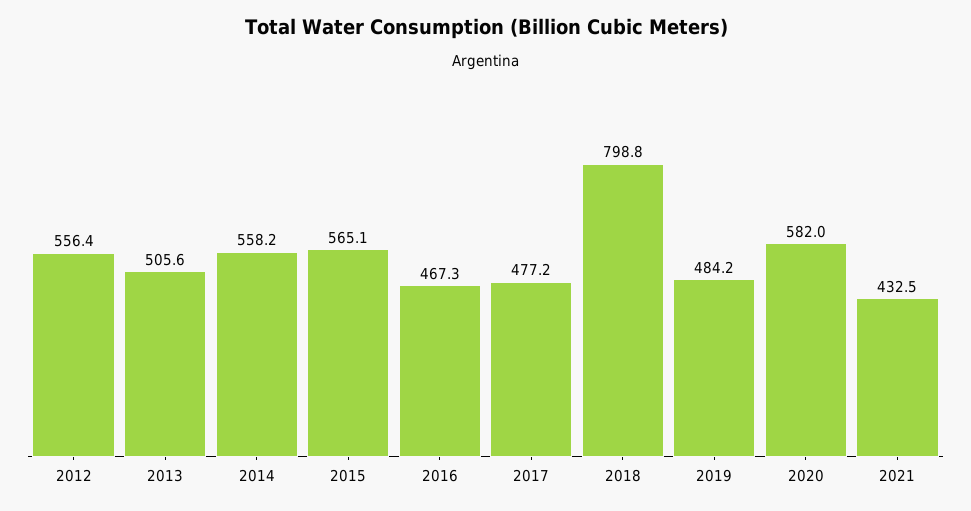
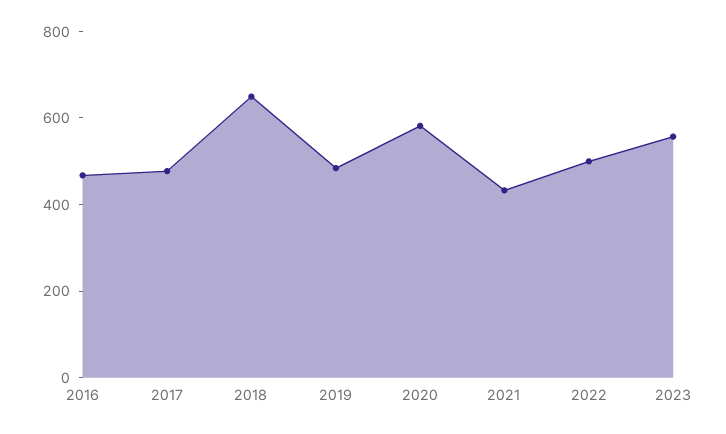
2012: 556.4 -> none
2013: 505.6 -> none
2014: 558.2 -> none
2015: 565.1 -> none
2018: 798.8 -> 650
2022: none -> 500
2023: none -> 550

